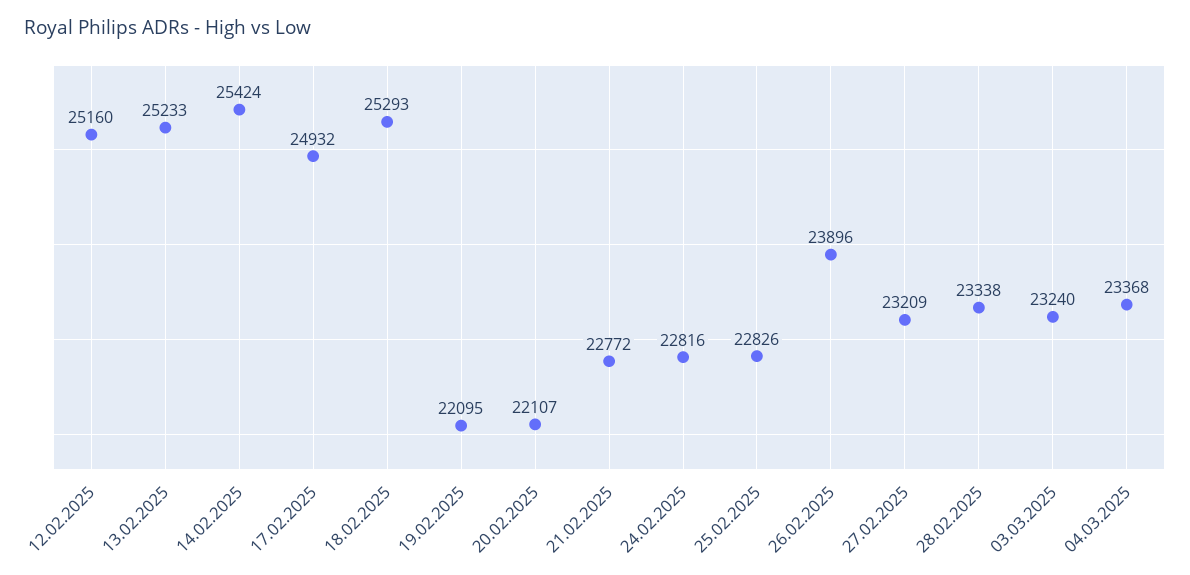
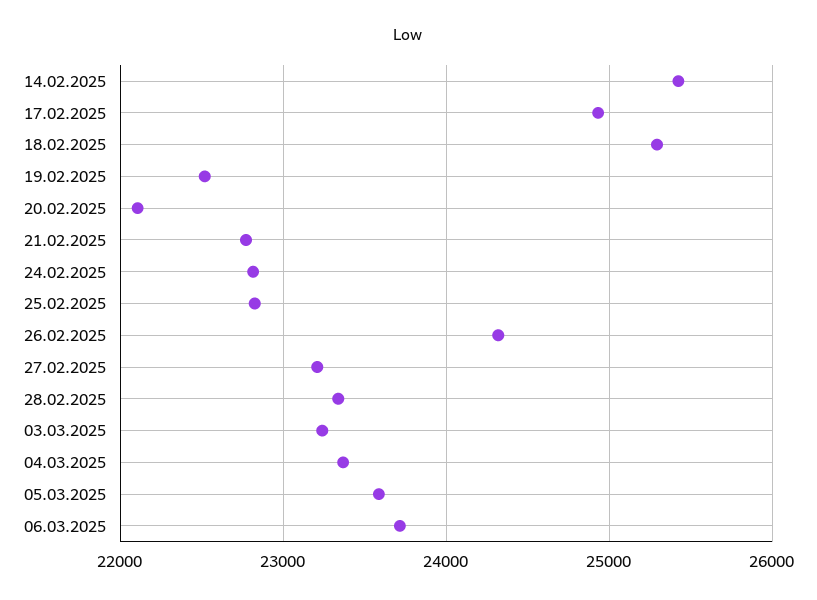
12.02.2025: 25160 -> none
13.02.2025: 25233 -> none
19.02.2025: 22095 -> 22500
26.02.2025: 23896 -> 24300
05.03.2025: none -> 23600
06.03.2025: none -> 23700

